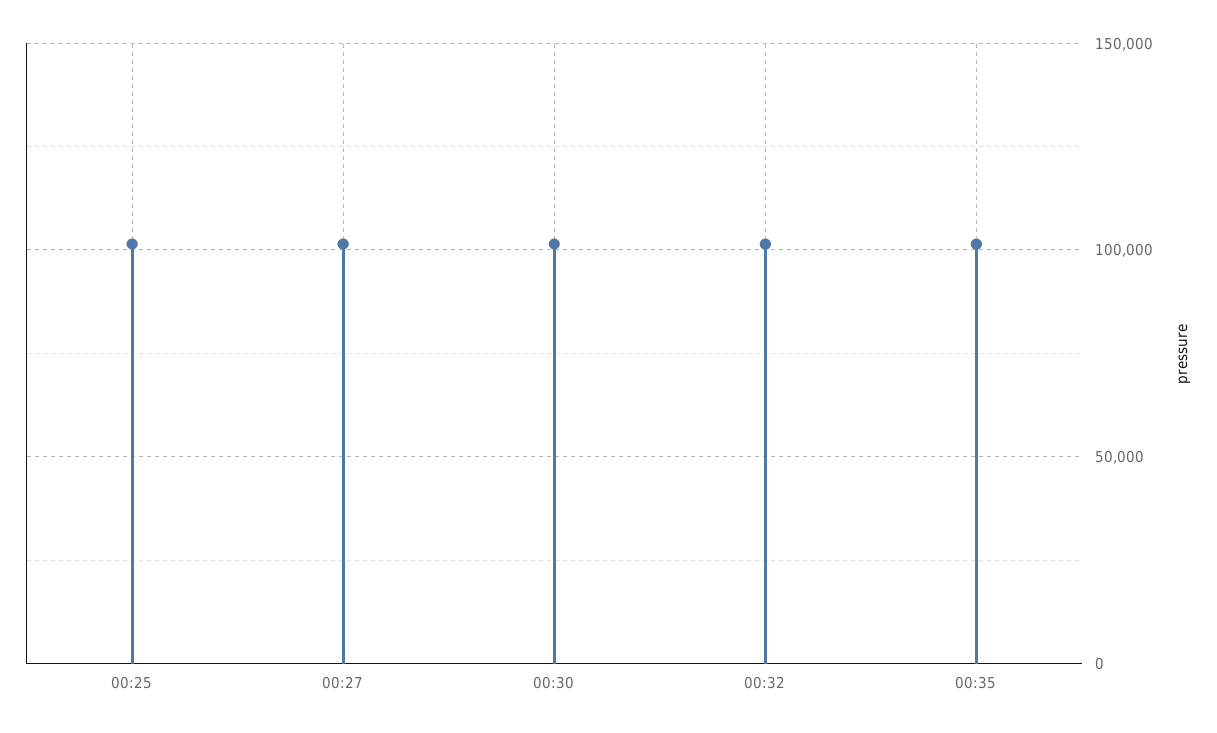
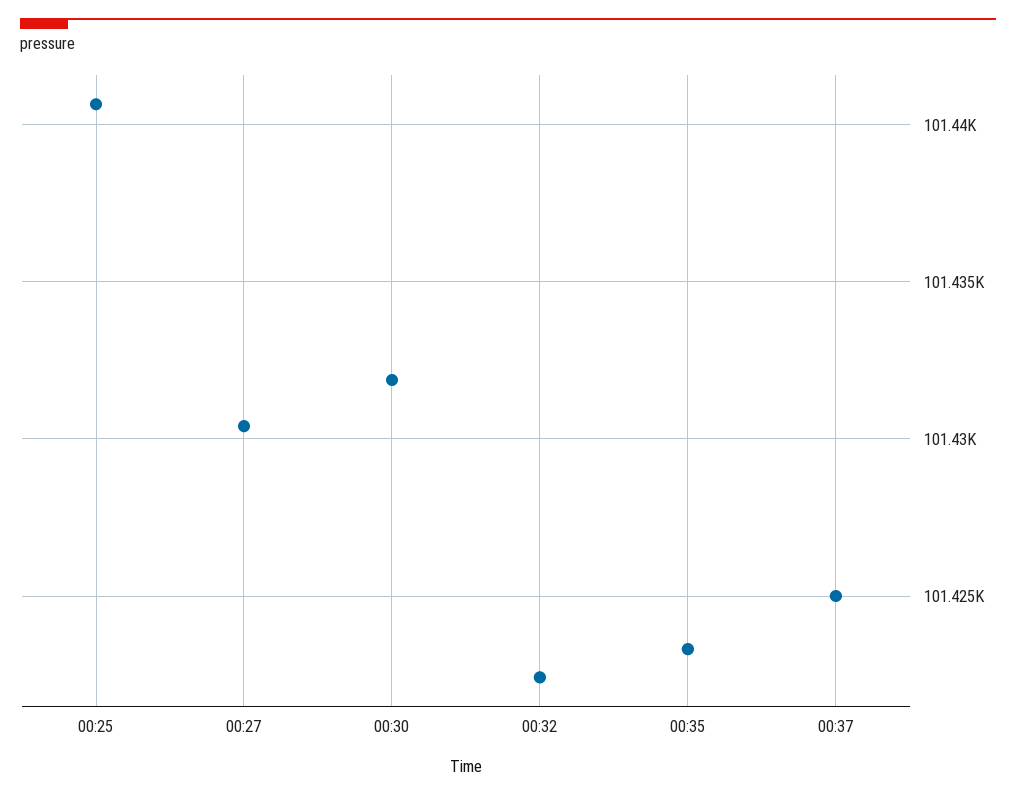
00:37: none -> 101425

